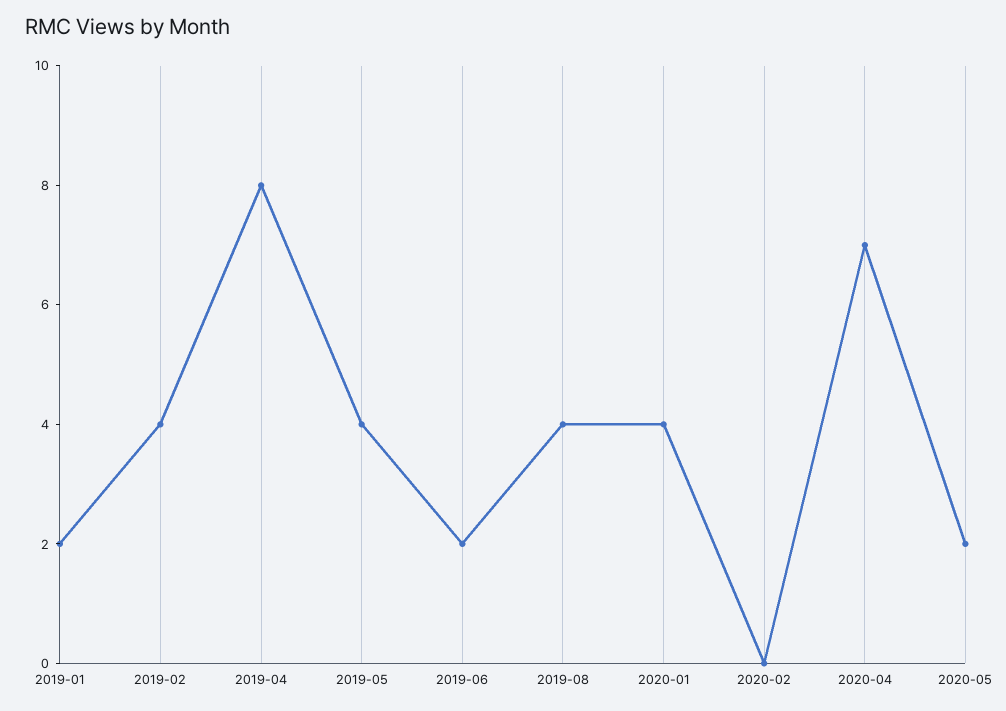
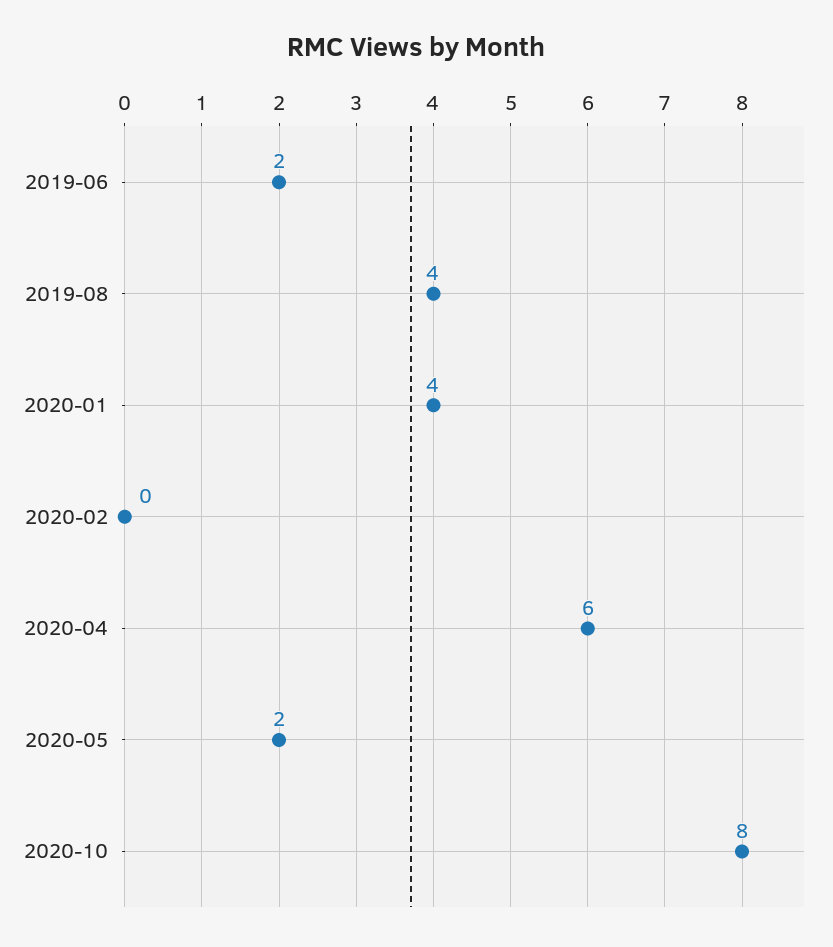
2019-01: 2 -> none
2019-02: 4 -> none
2019-04: 8 -> none
2019-05: 4 -> none
2020-04: 7 -> 6
2020-10: none -> 8

